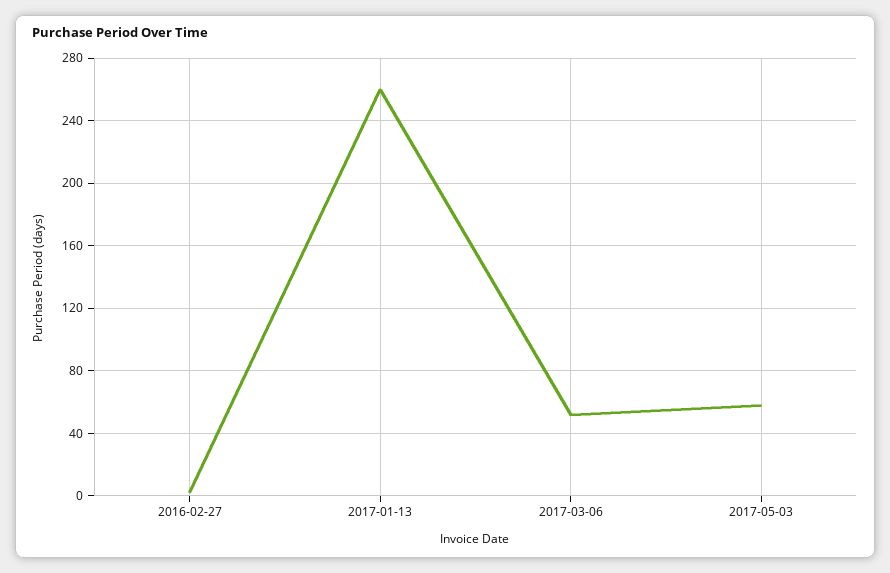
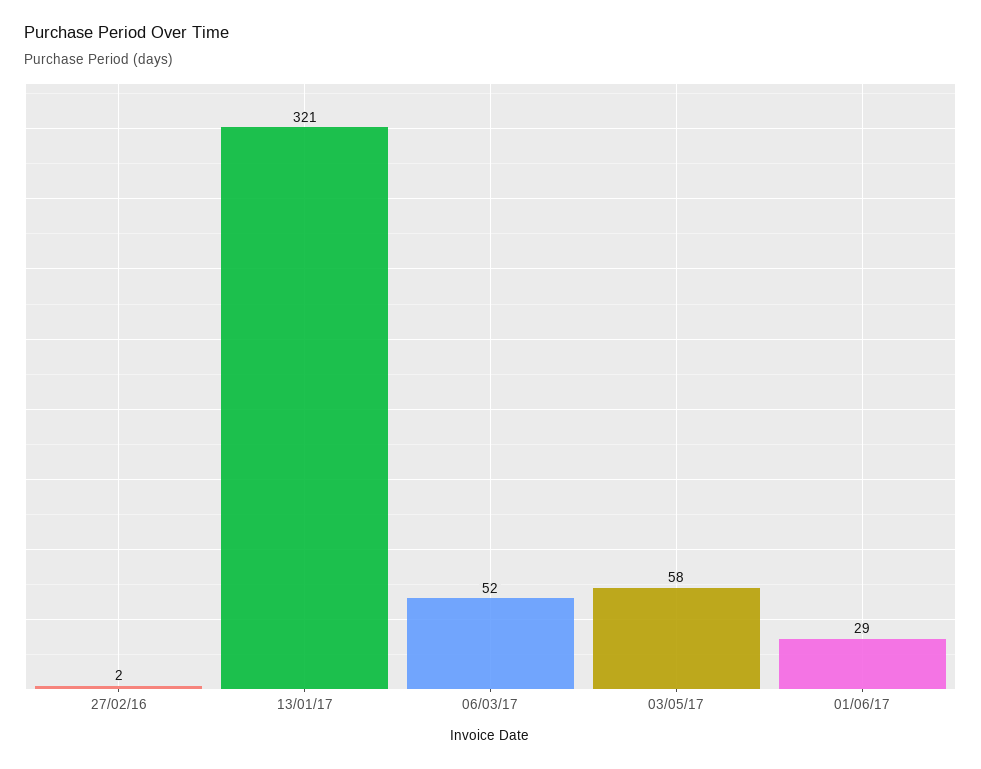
2017-01-13: 260 -> 321
01/06/17: none -> 29

